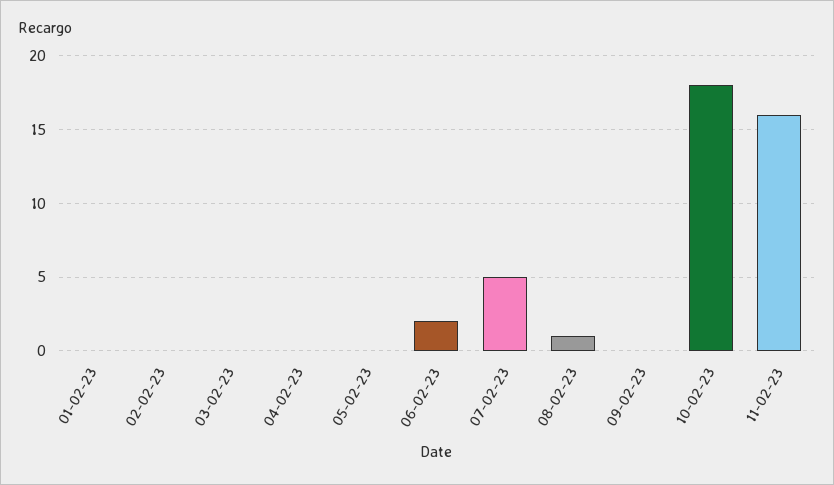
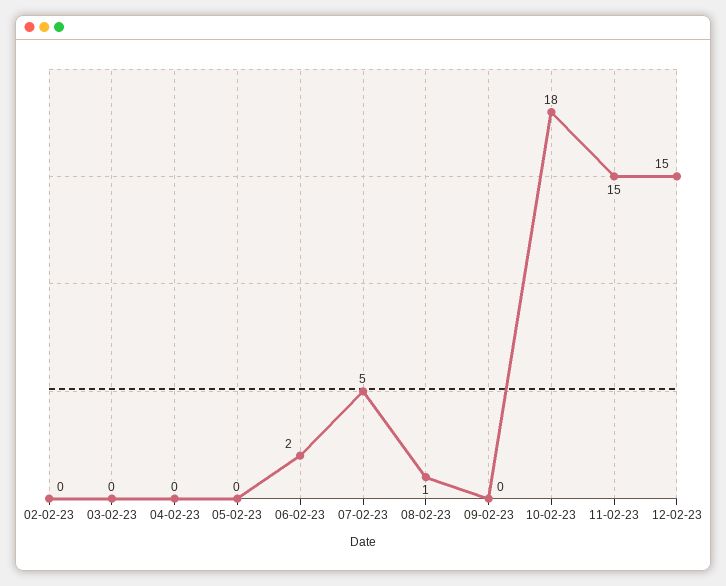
01-02-23: 0 -> none
11-02-23: 16 -> 15
12-02-23: none -> 15

